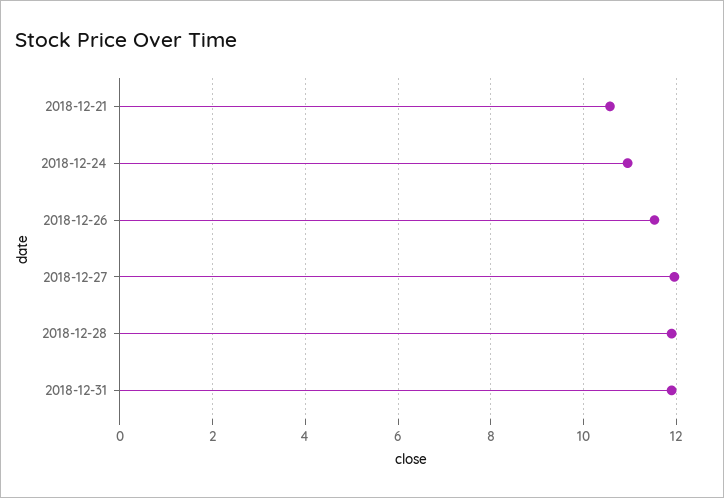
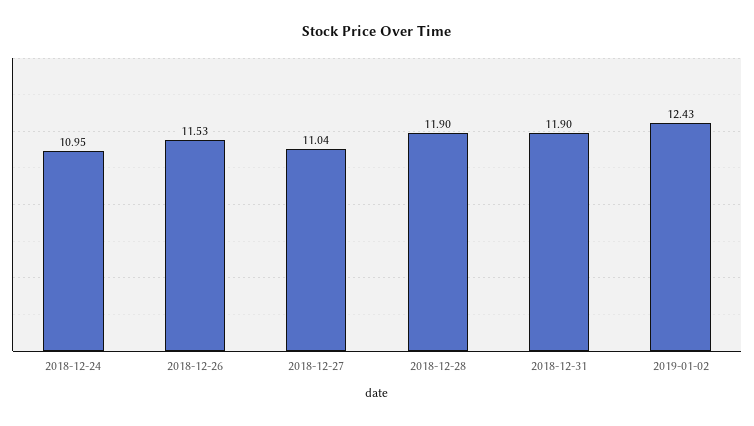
2018-12-21: 10.6 -> none
2018-12-27: 12 -> 11.04
2019-01-02: none -> 12.43

